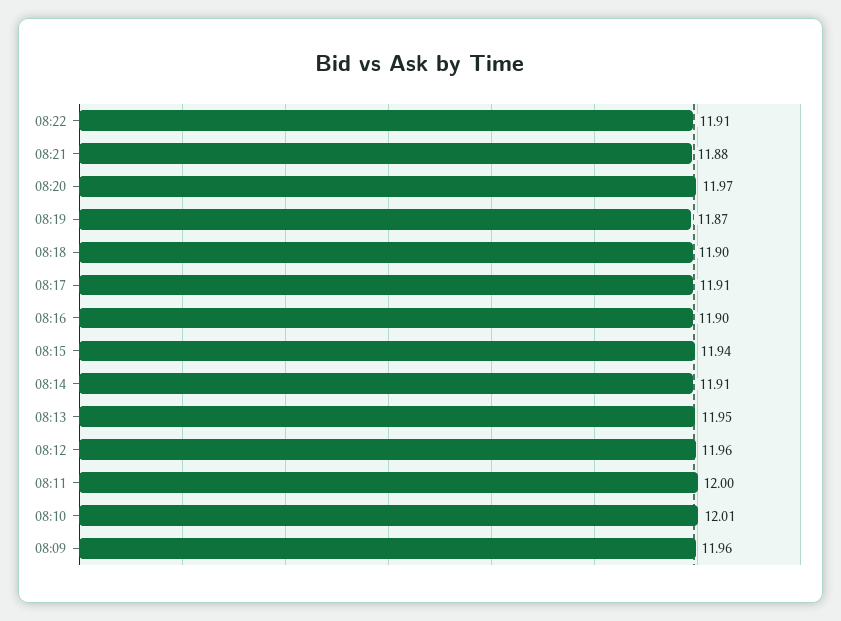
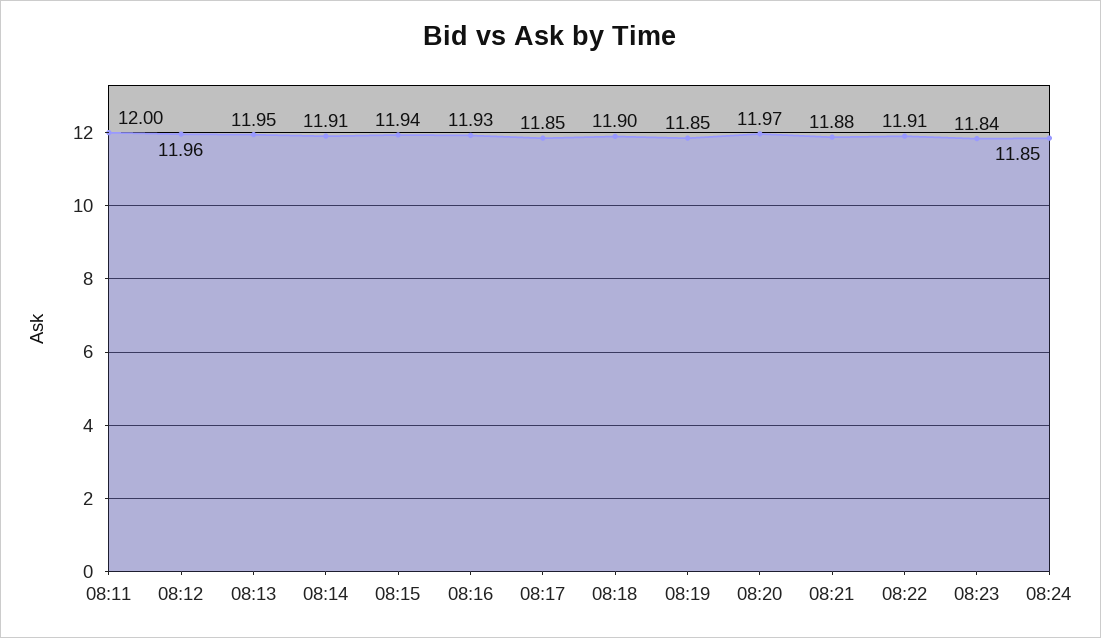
08:19: 11.87 -> 11.85
08:17: 11.91 -> 11.85
08:16: 11.9 -> 11.93
08:10: 12.01 -> none
08:09: 11.96 -> none
08:23: none -> 11.84
08:24: none -> 11.85

